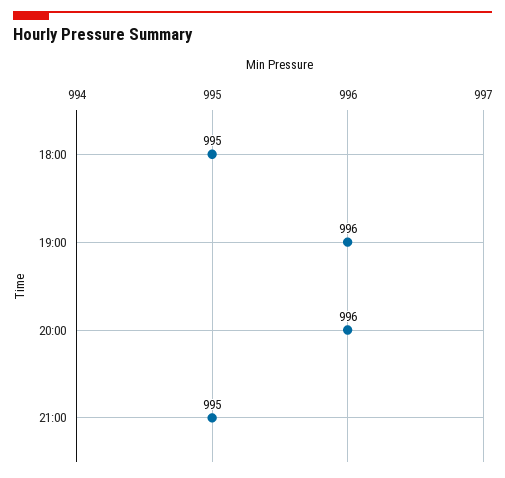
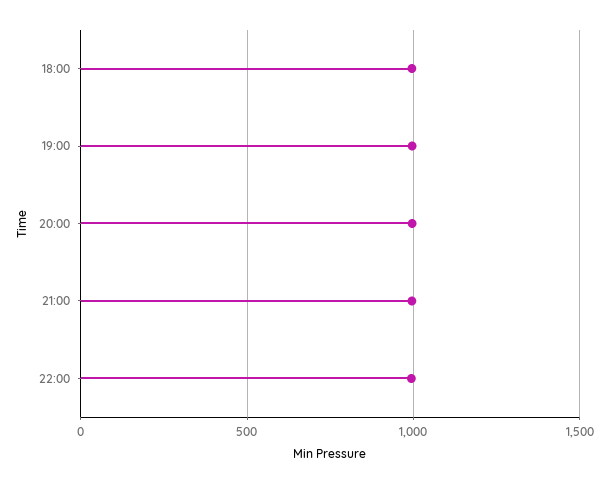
22:00: none -> 1000

